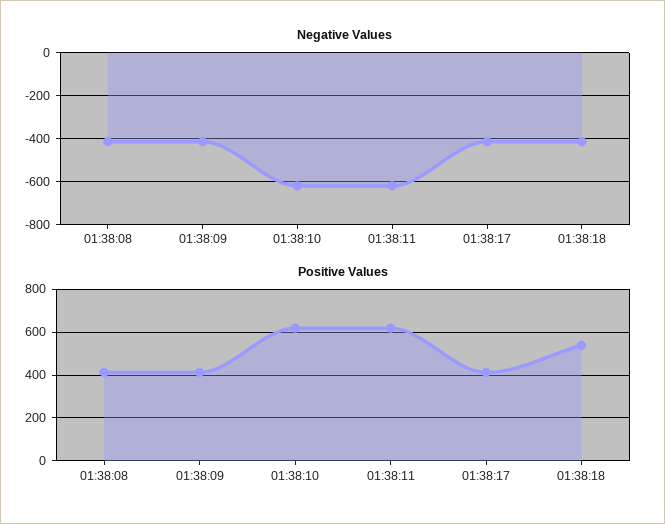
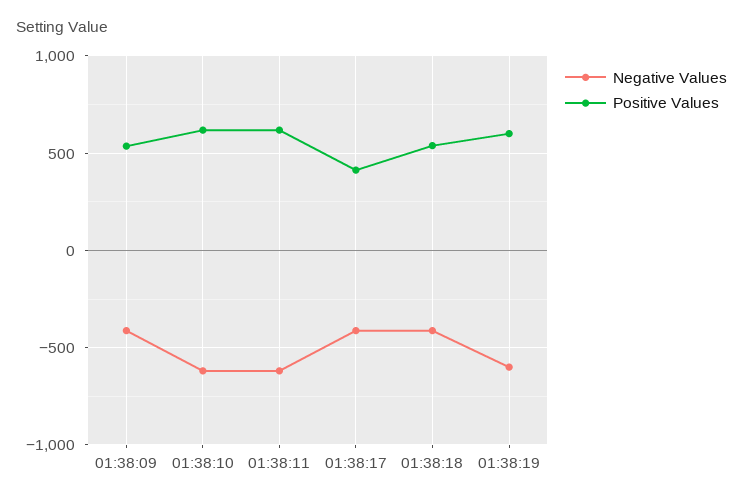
Negative Values, 01:38:08: -400 -> none
Positive Values, 01:38:08: 400 -> none
Positive Values, 01:38:09: 400 -> 550
Negative Values, 01:38:19: none -> -600
Positive Values, 01:38:19: none -> 600

